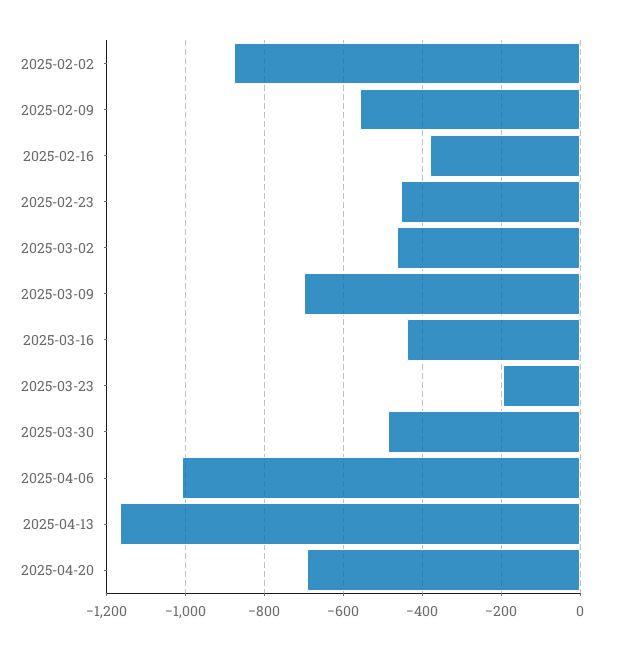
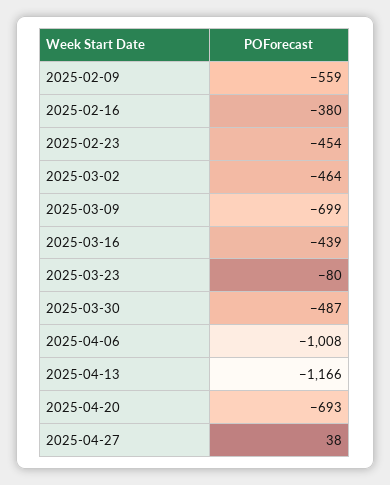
2025-02-02: -880 -> none
2025-03-23: -200 -> -80
2025-04-27: none -> 38

